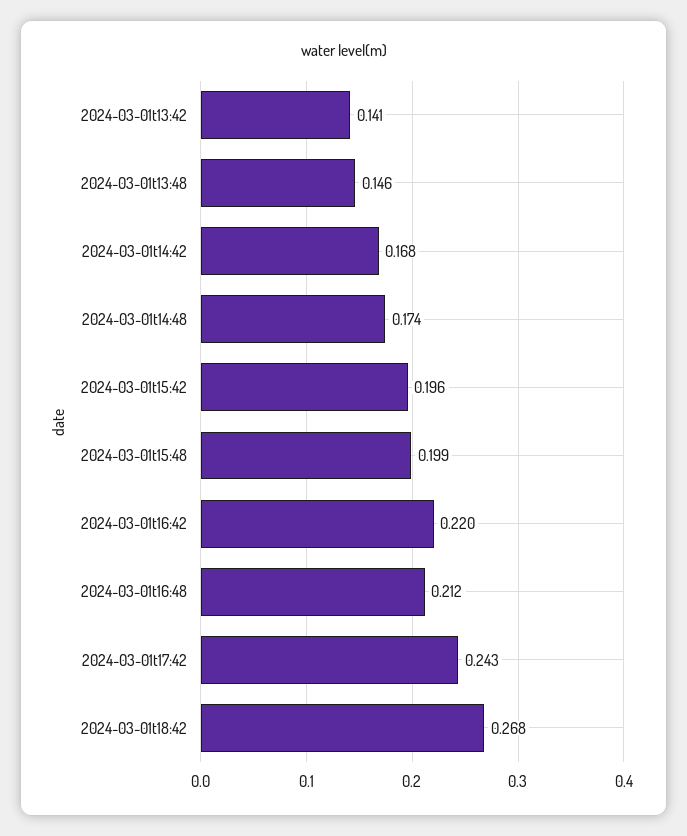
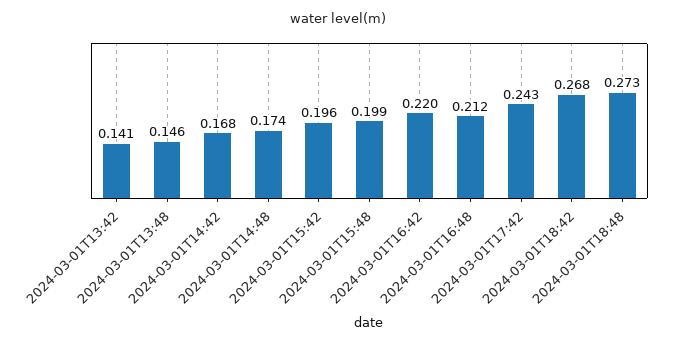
2024-03-01T18:48: none -> 0.273

